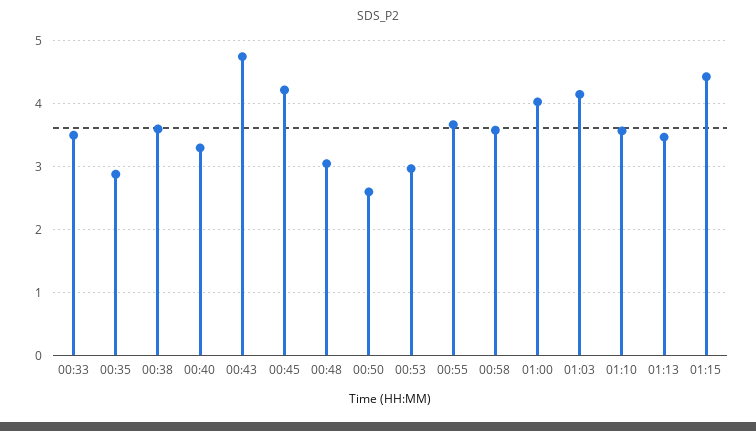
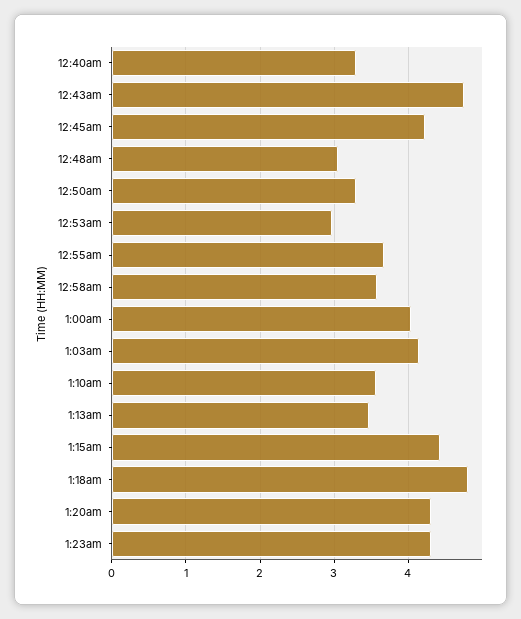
00:33: 3.5 -> none
00:35: 2.9 -> none
00:38: 3.6 -> none
00:50: 2.6 -> 3.3
1:18am: none -> 4.8
1:20am: none -> 4.3
1:23am: none -> 4.3

